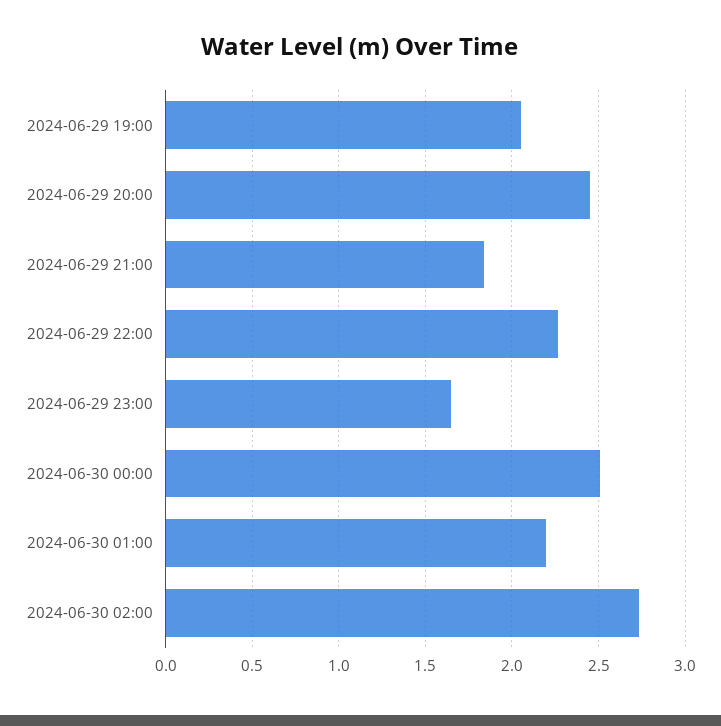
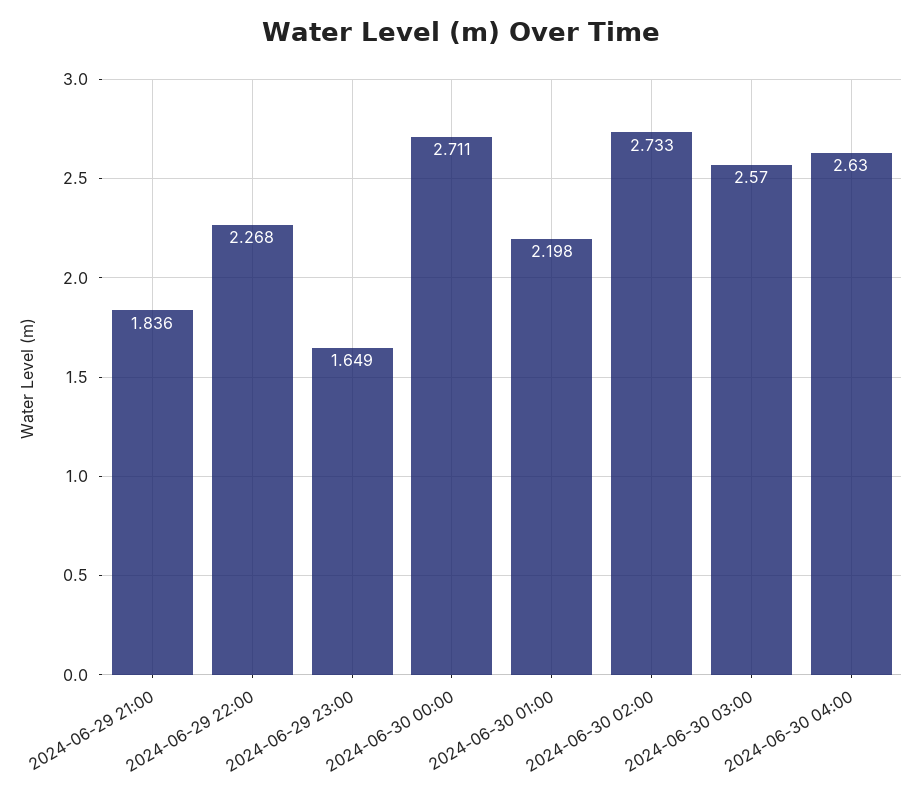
2024-06-29 19:00: 2.05 -> none
2024-06-29 20:00: 2.45 -> none
2024-06-30 00:00: 2.5 -> 2.711
2024-06-30 03:00: none -> 2.57
2024-06-30 04:00: none -> 2.63

